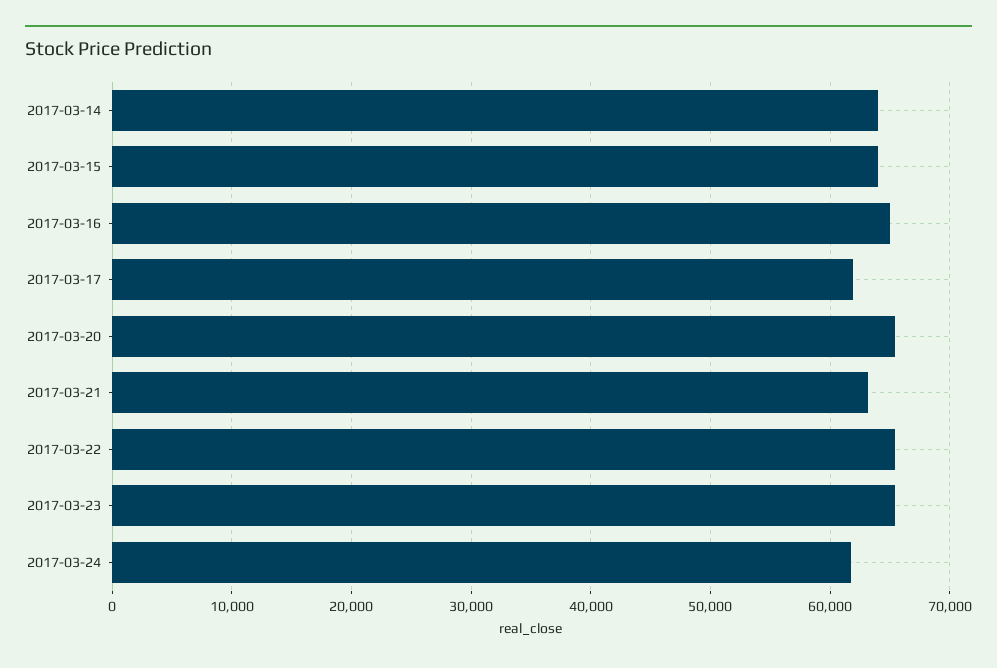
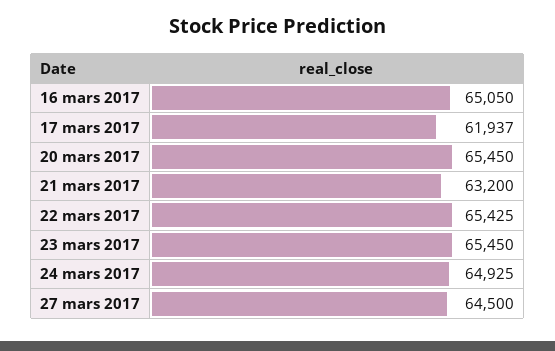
2017-03-14: 64000 -> none
2017-03-15: 64000 -> none
2017-03-24: 62000 -> 64925
27 mars 2017: none -> 64500

